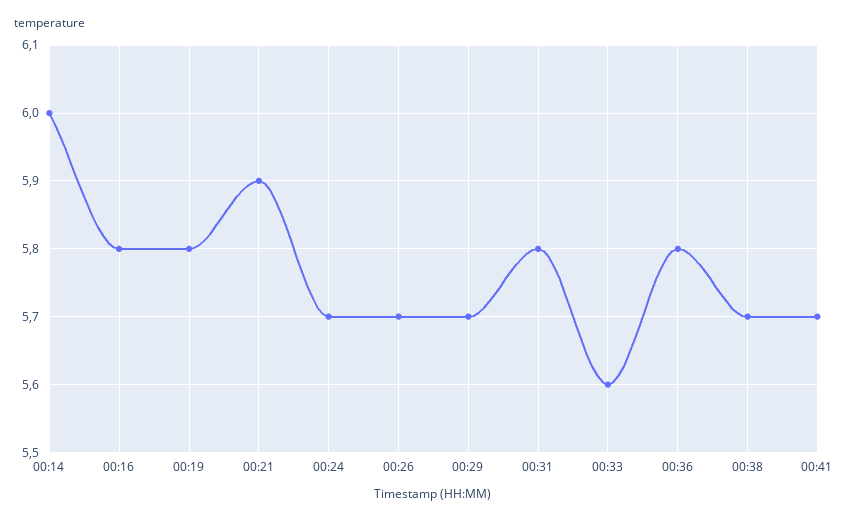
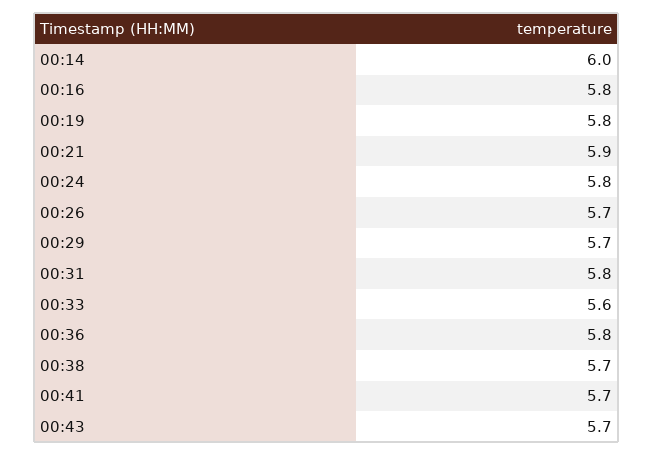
00:24: 5.7 -> 5.8
00:43: none -> 5.7

